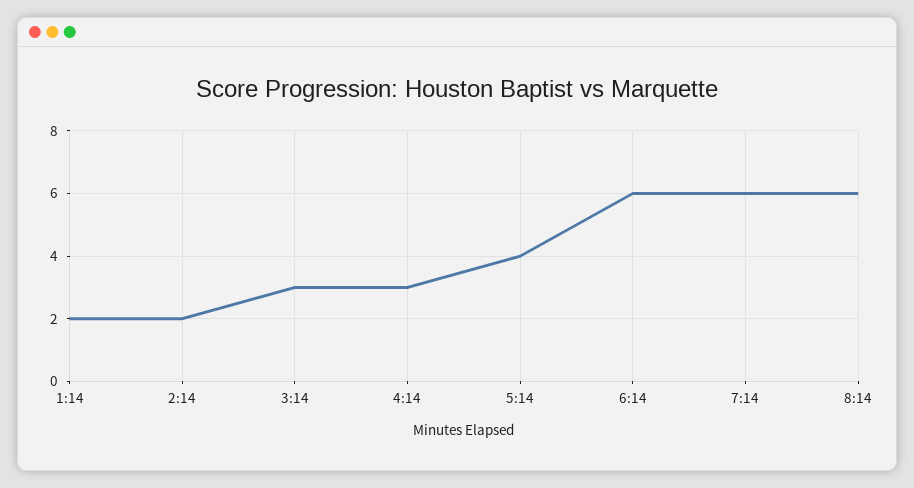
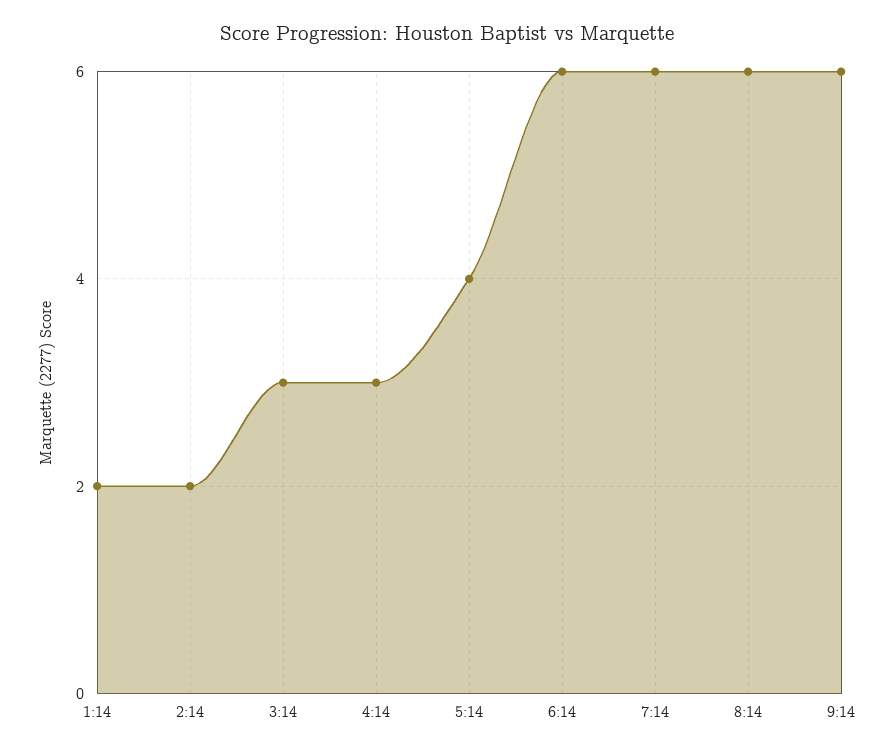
9:14: none -> 6

